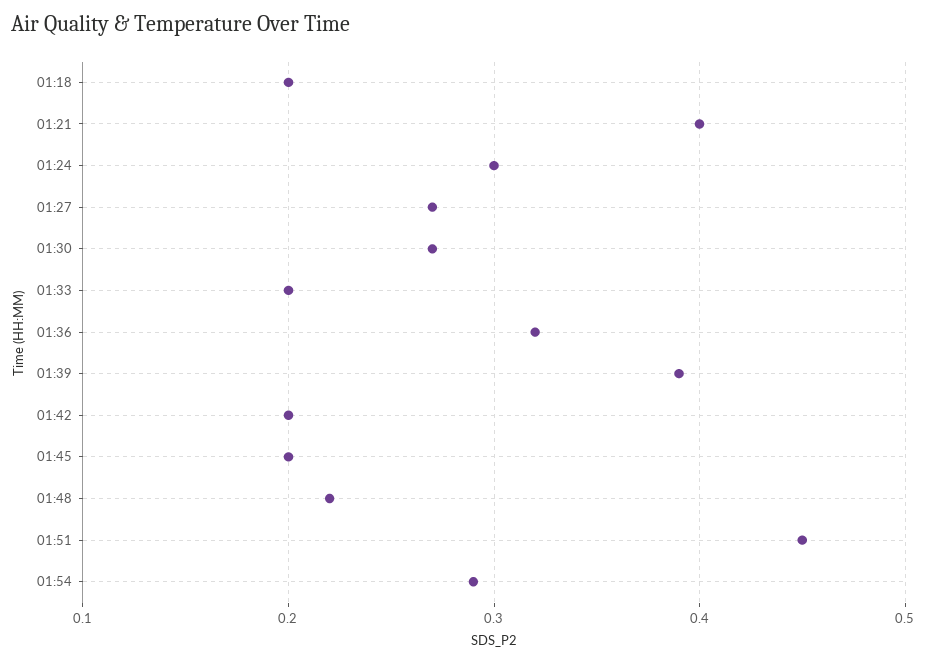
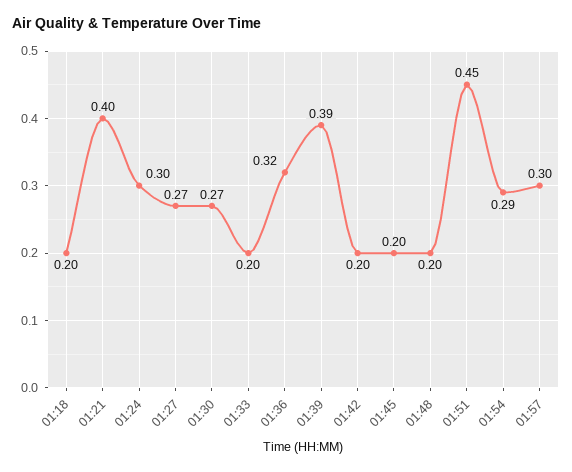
01:48: 0.22 -> 0.2
01:57: none -> 0.3

